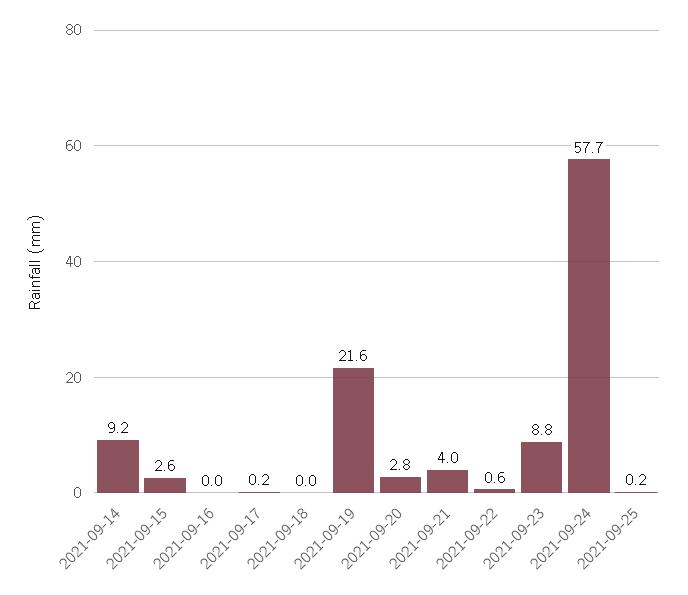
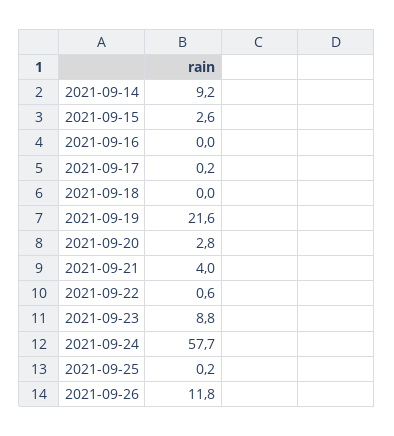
2021-09-26: none -> 11.8

